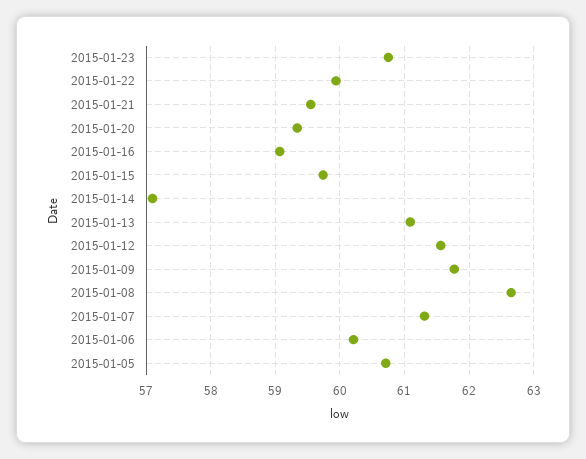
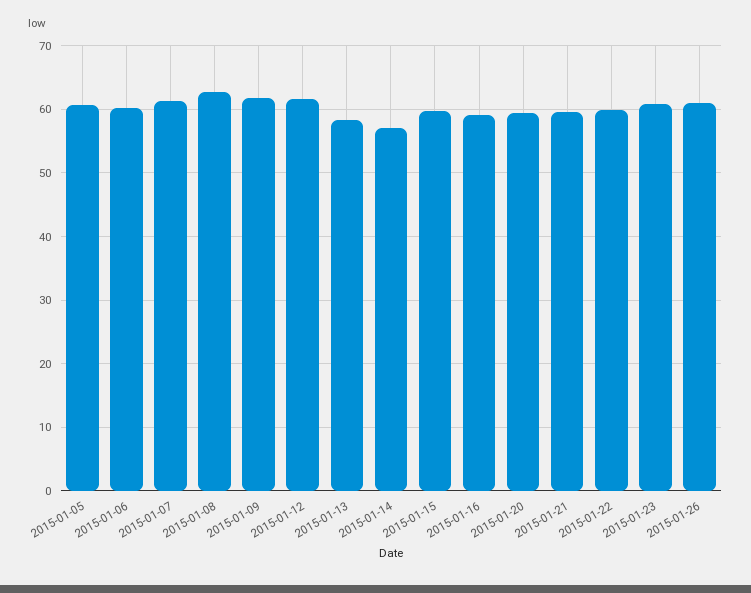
2015-01-13: 61.1 -> 58
2015-01-26: none -> 61

